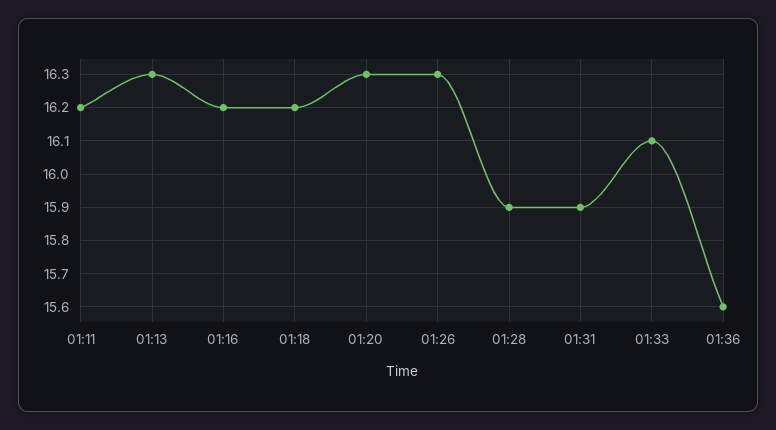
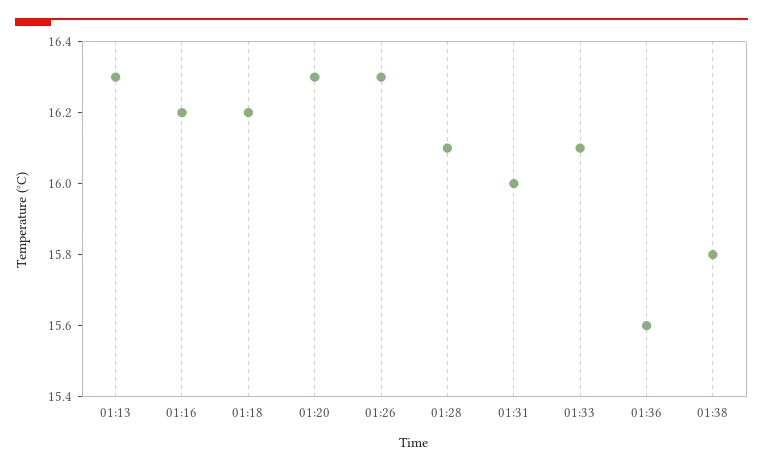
01:11: 16.2 -> none
01:28: 15.9 -> 16.1
01:31: 15.9 -> 16
01:38: none -> 15.8

